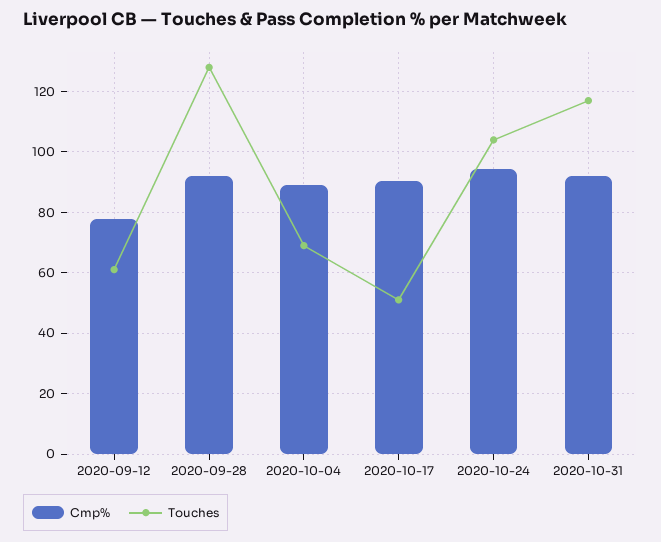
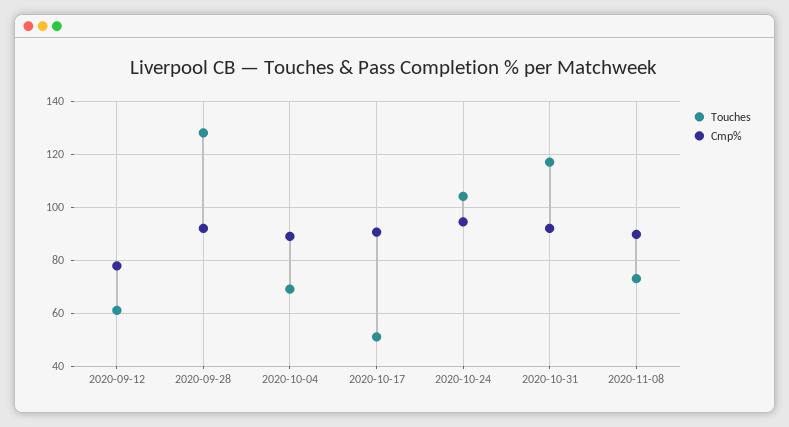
Touches, 2020-11-08: none -> 72.5
Cmp%, 2020-11-08: none -> 90

